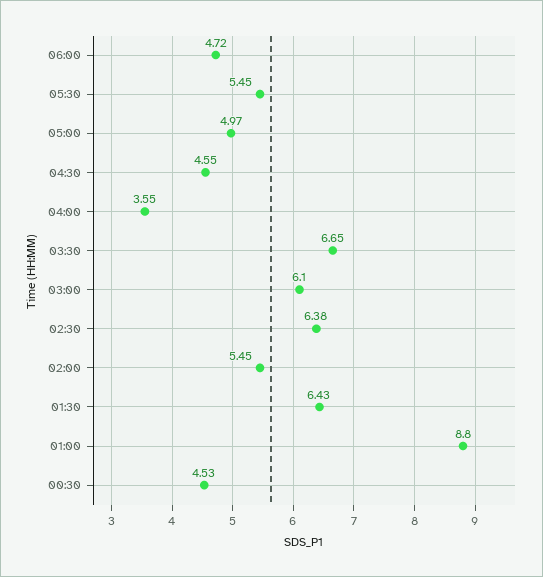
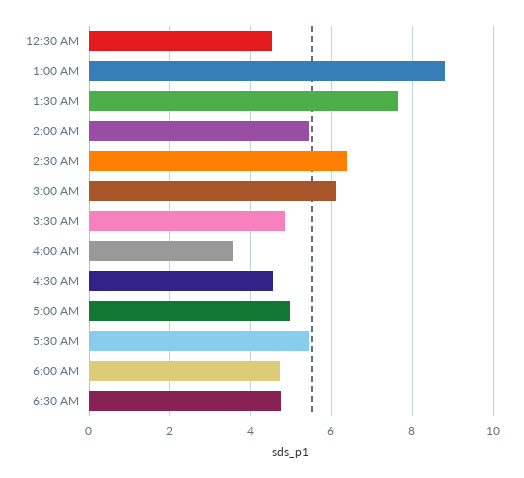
03:30: 6.65 -> 4.8
01:30: 6.43 -> 7.6
6:30 AM: none -> 4.8

